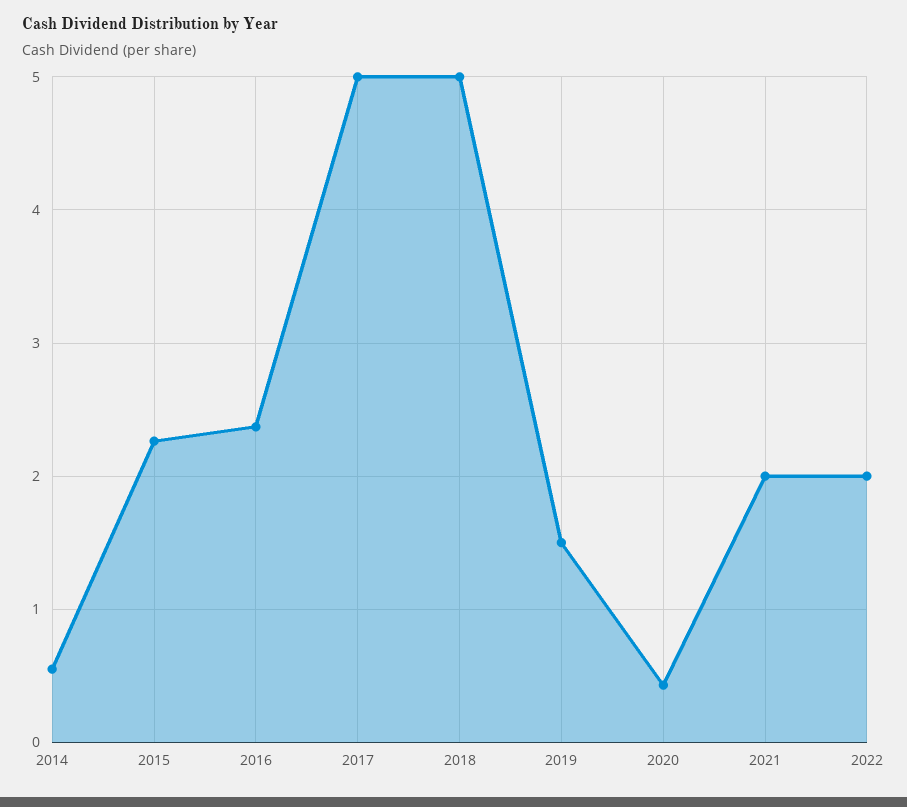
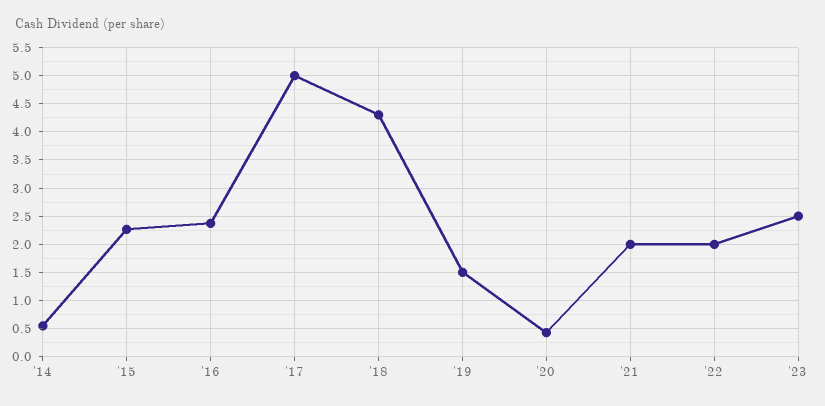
2018: 5 -> 4.25
'23: none -> 2.5

